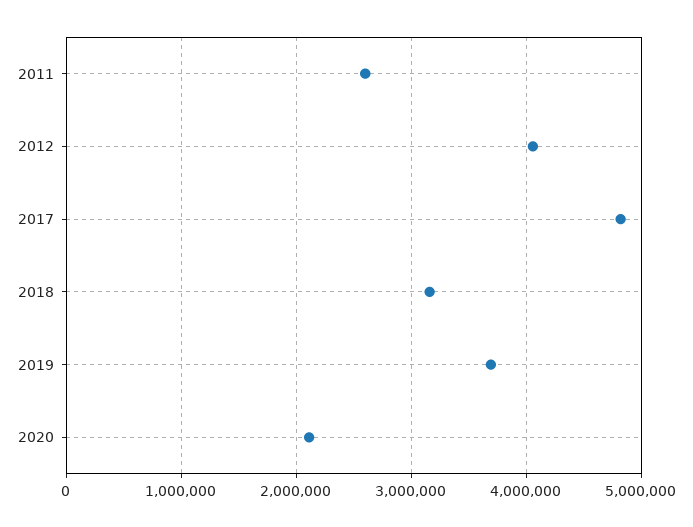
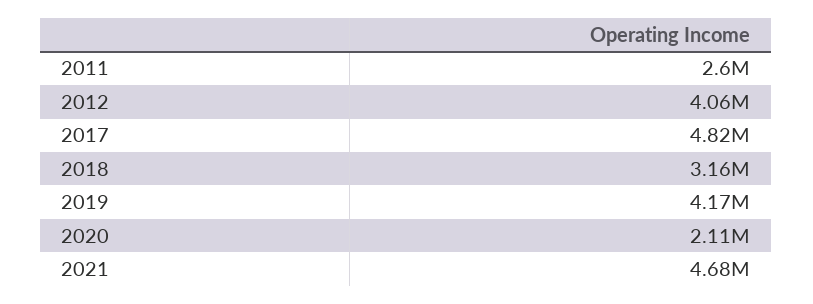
2019: 3700000 -> 4170000
2021: none -> 4680000

